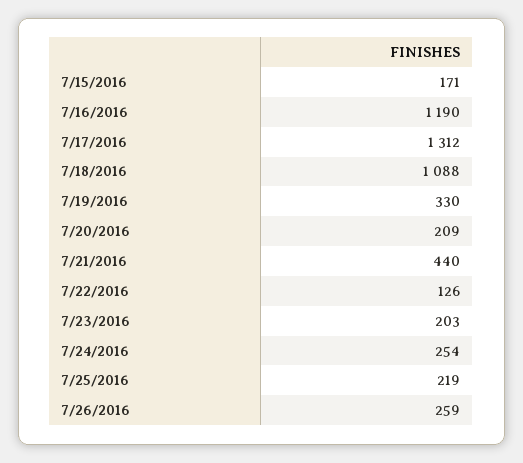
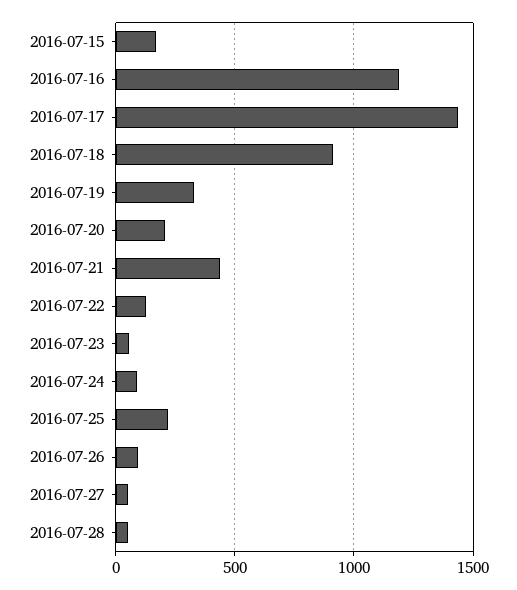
7/17/2016: 1312 -> 1450
7/18/2016: 1088 -> 900
7/23/2016: 203 -> 50
7/24/2016: 254 -> 100
7/26/2016: 259 -> 100
2016-07-27: none -> 50
2016-07-28: none -> 50

